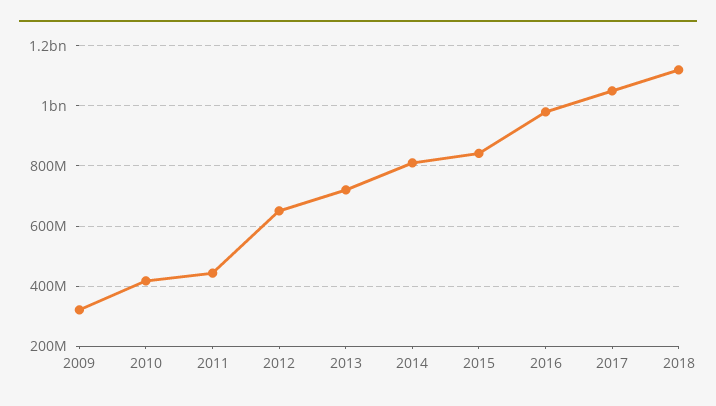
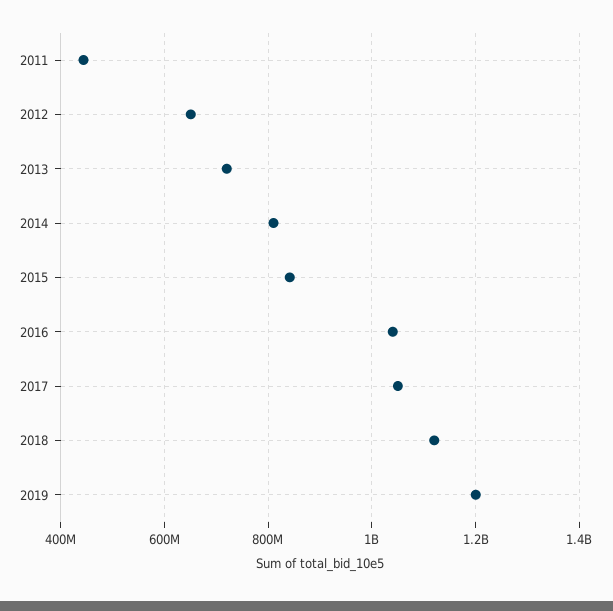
2009: 320000000 -> none
2010: 420000000 -> none
2016: 980000000 -> 1040000000
2019: none -> 1200000000

